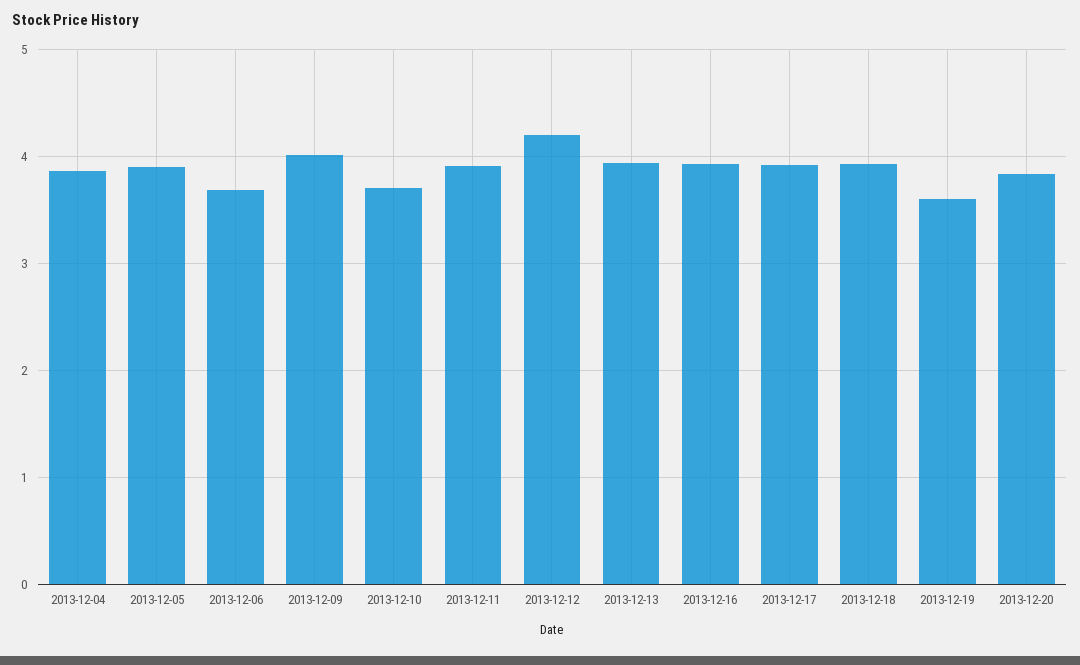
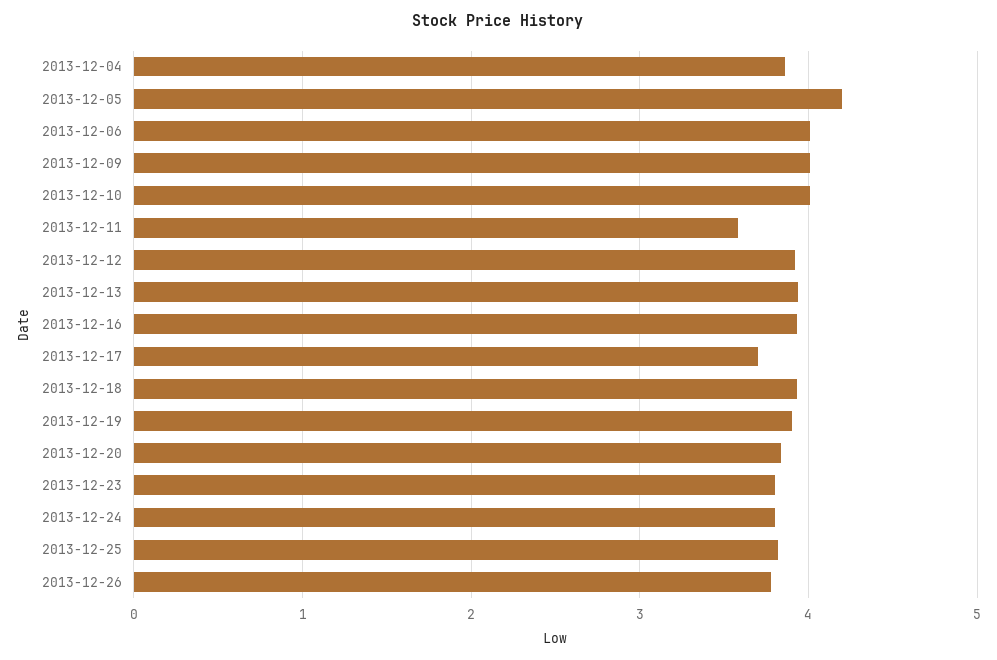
2013-12-05: 3.9 -> 4.2
2013-12-06: 3.7 -> 4
2013-12-10: 3.7 -> 4
2013-12-11: 3.9 -> 3.6
2013-12-12: 4.2 -> 3.9
2013-12-17: 3.9 -> 3.7
2013-12-19: 3.6 -> 3.9
2013-12-23: none -> 3.8
2013-12-24: none -> 3.8
2013-12-25: none -> 3.8
2013-12-26: none -> 3.8

